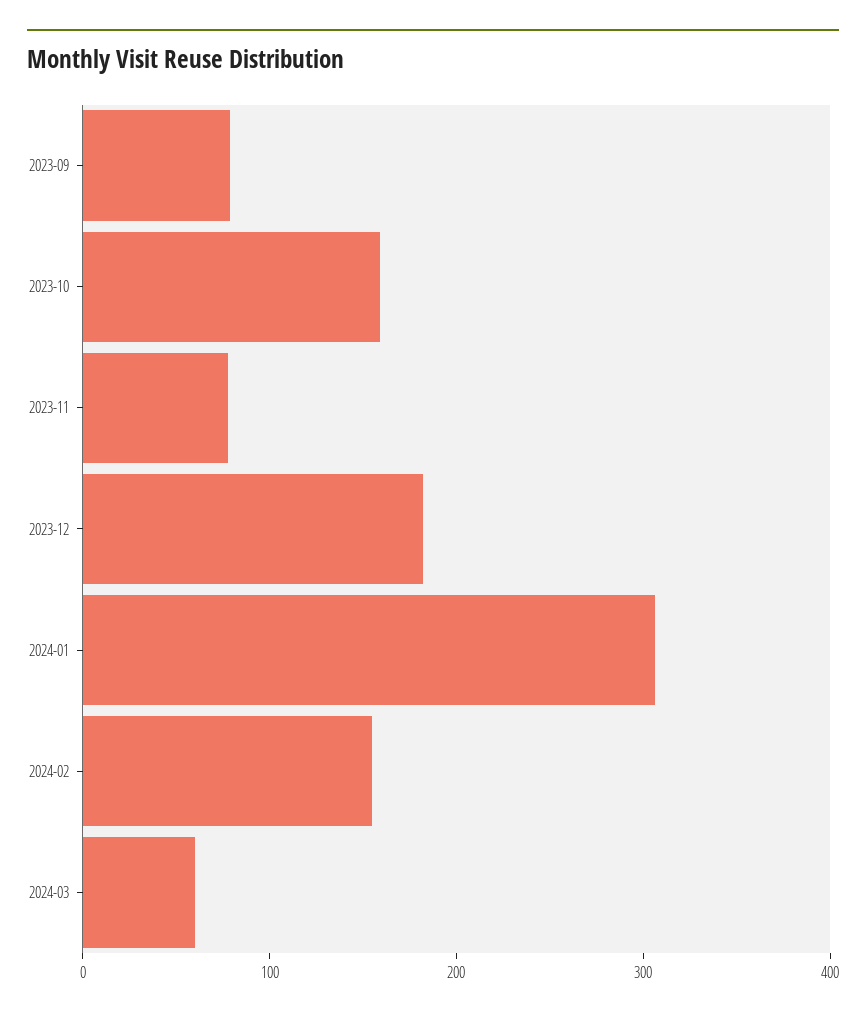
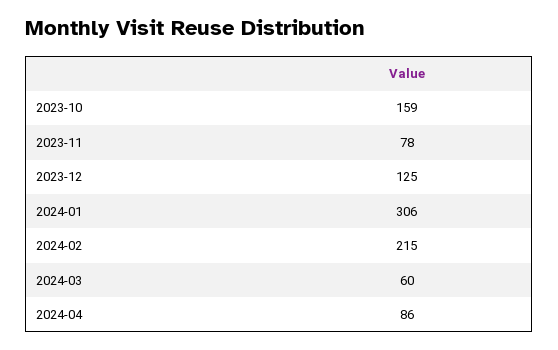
2023-09: 80 -> none
2023-12: 180 -> 125
2024-02: 160 -> 215
2024-04: none -> 86

